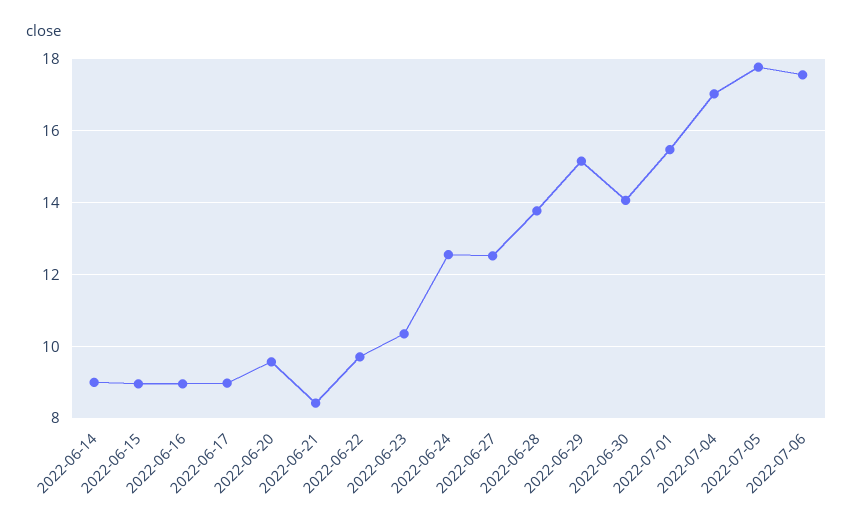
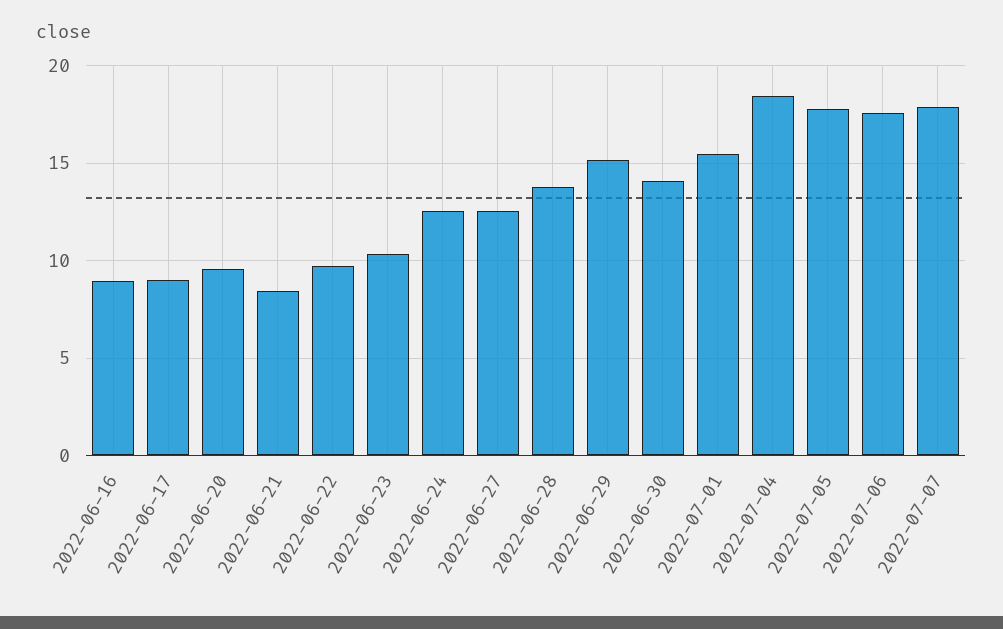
2022-06-14: 9 -> none
2022-06-15: 9 -> none
2022-07-04: 17 -> 18.5
2022-07-07: none -> 18

